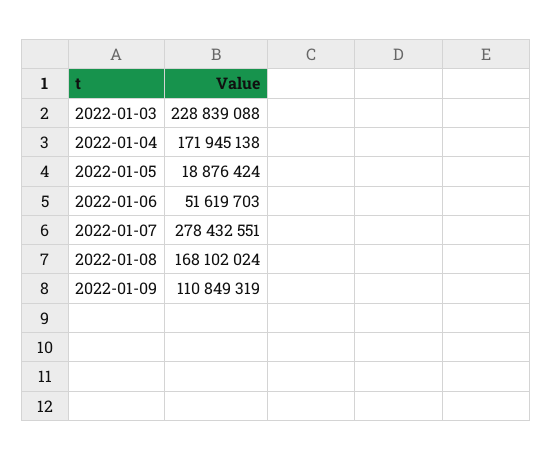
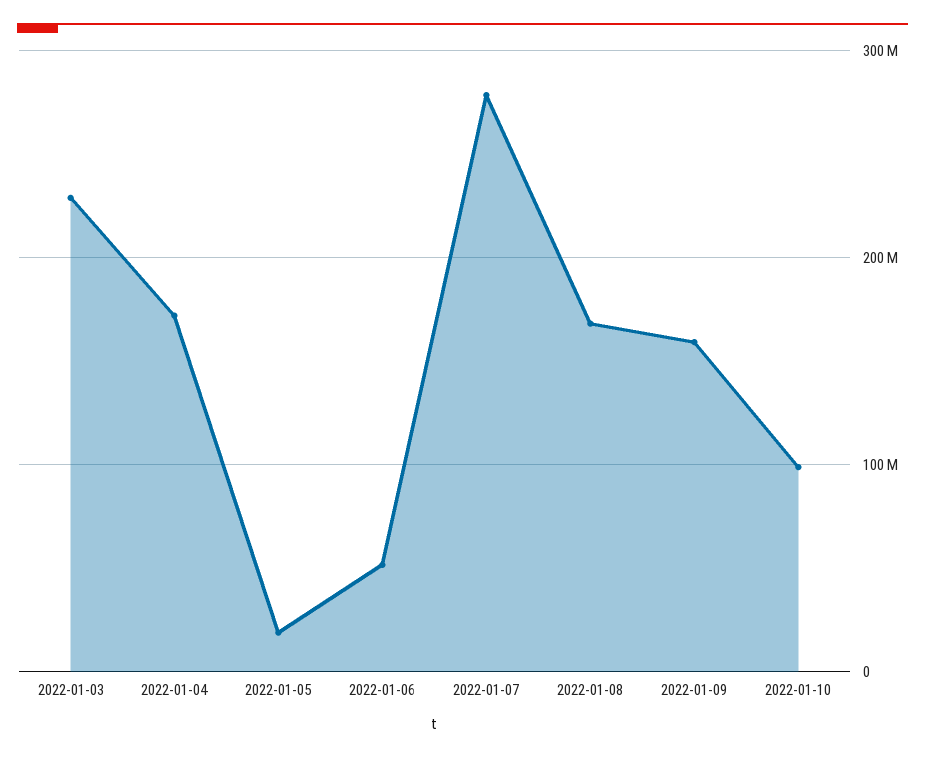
2022-01-09: 110849319 -> 160000000
2022-01-10: none -> 100000000

